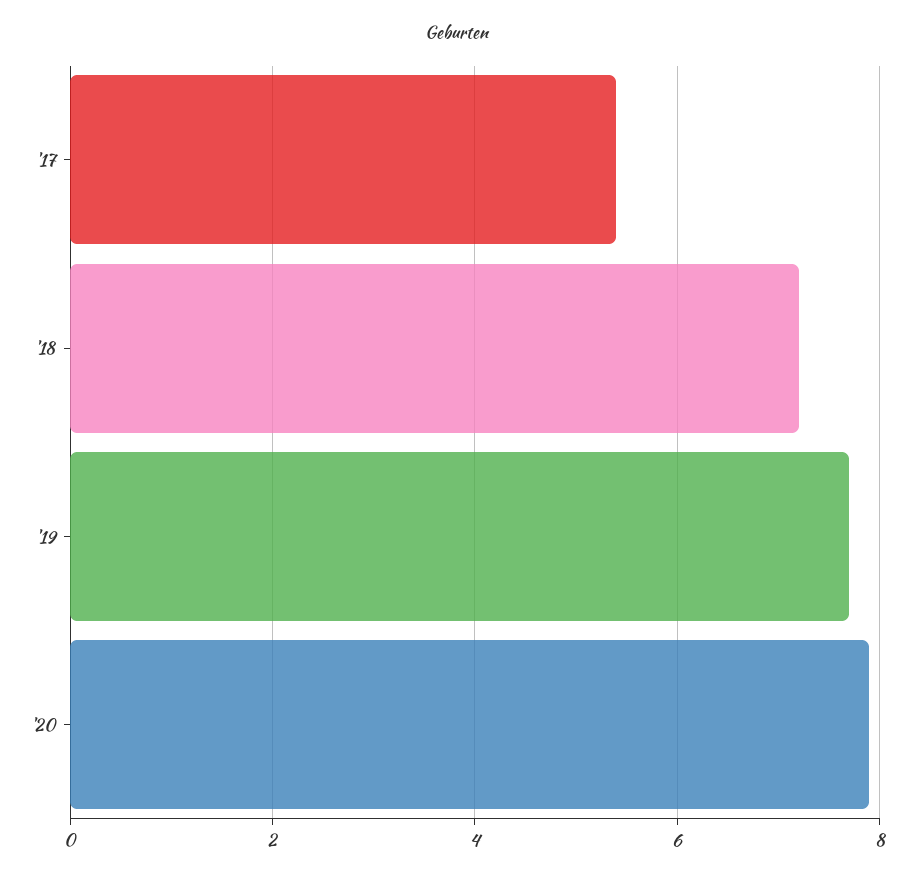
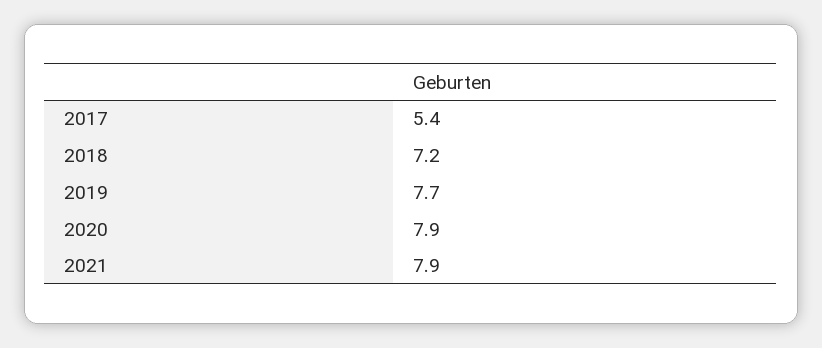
2021: none -> 7.9

